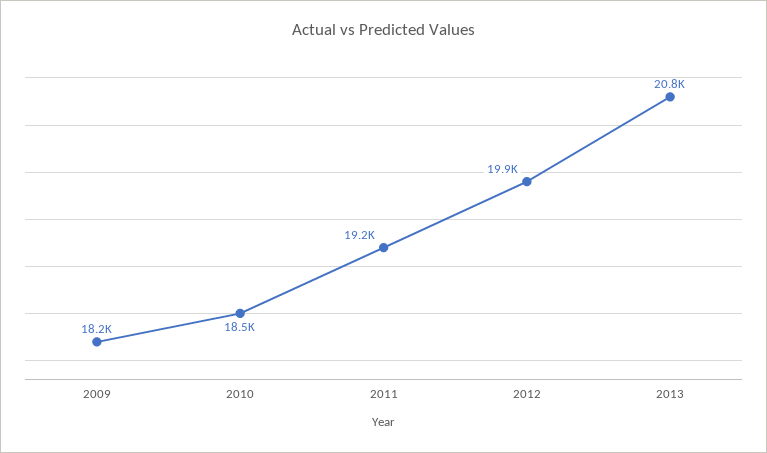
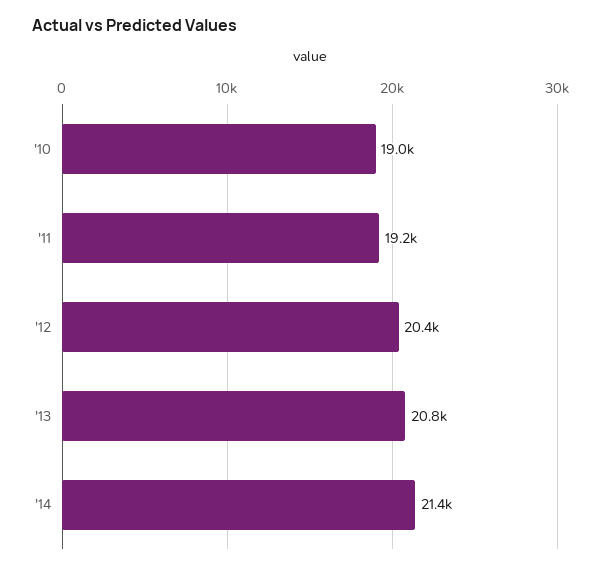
2009: 18200 -> none
2010: 18500 -> 19000
2012: 19900 -> 20400
'14: none -> 21400

